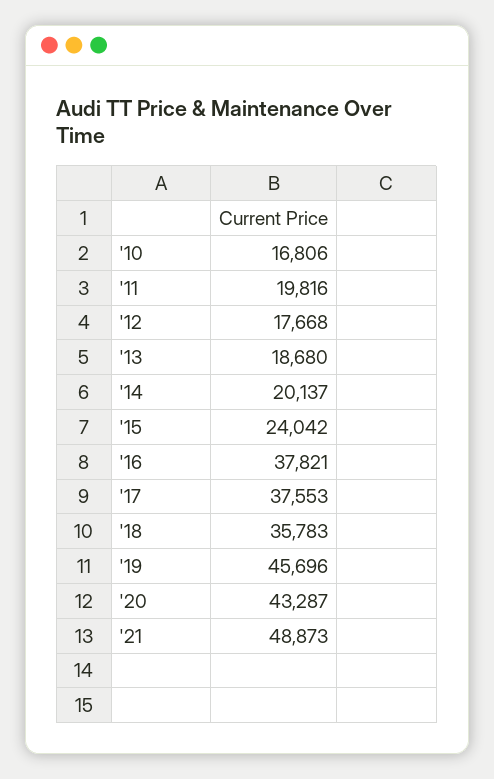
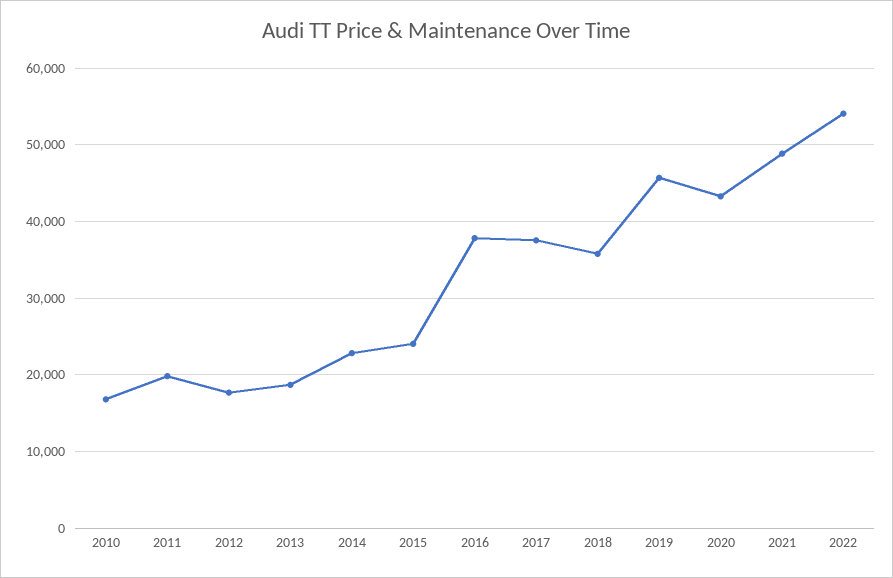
'14: 20137 -> 23000
2022: none -> 54000

